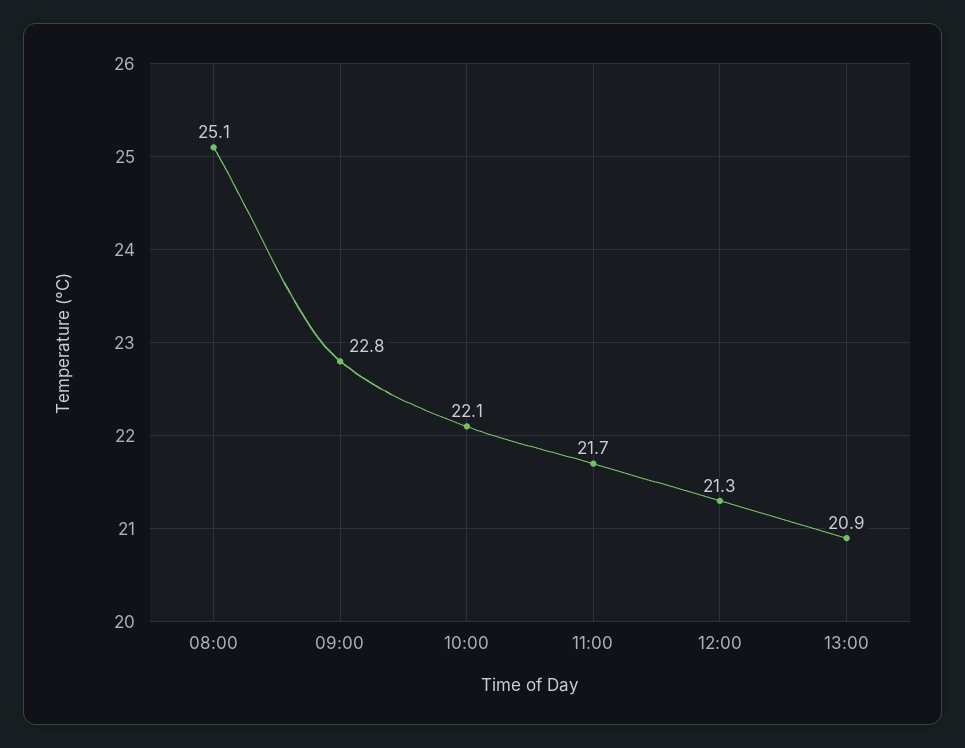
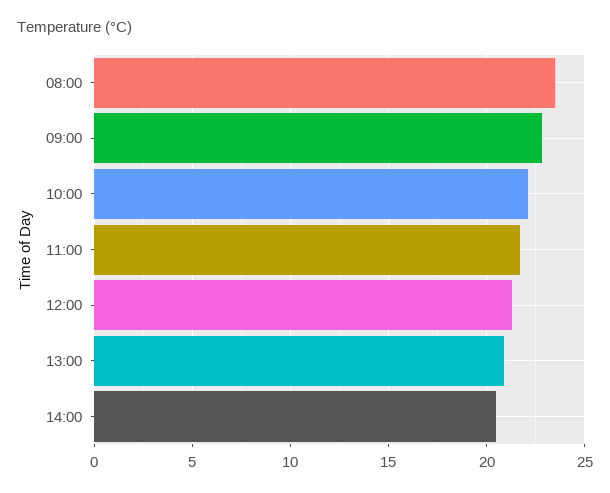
08:00: 25.1 -> 23.5
14:00: none -> 20.5

